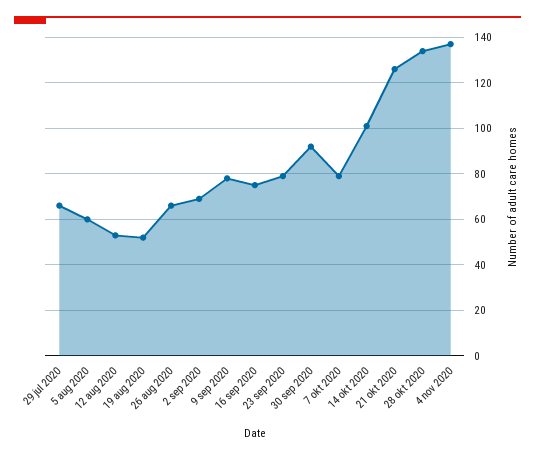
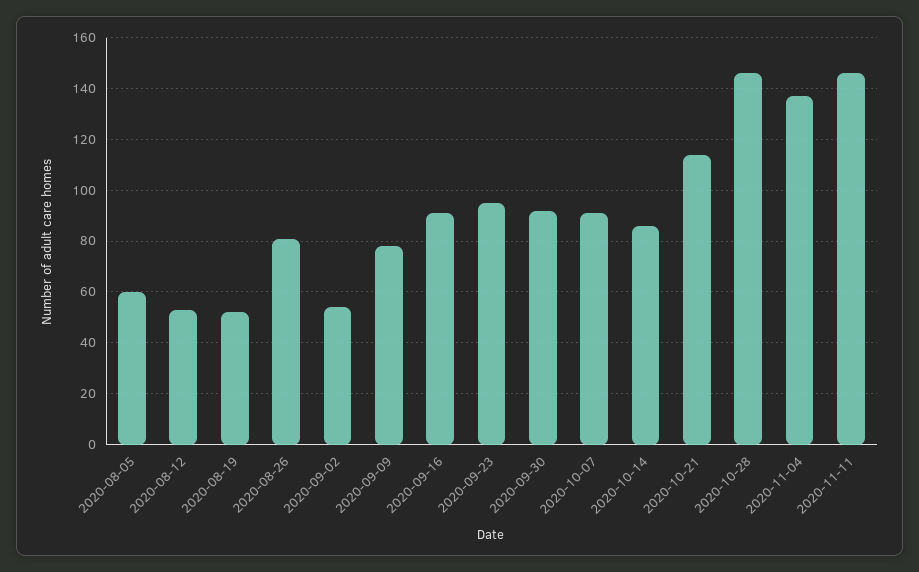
29 jul 2020: 65 -> none
26 aug 2020: 65 -> 80
2 sep 2020: 70 -> 55
16 sep 2020: 75 -> 90
23 sep 2020: 80 -> 95
7 okt 2020: 80 -> 90
14 okt 2020: 100 -> 85
21 okt 2020: 125 -> 115
28 okt 2020: 135 -> 145
2020-11-11: none -> 145

